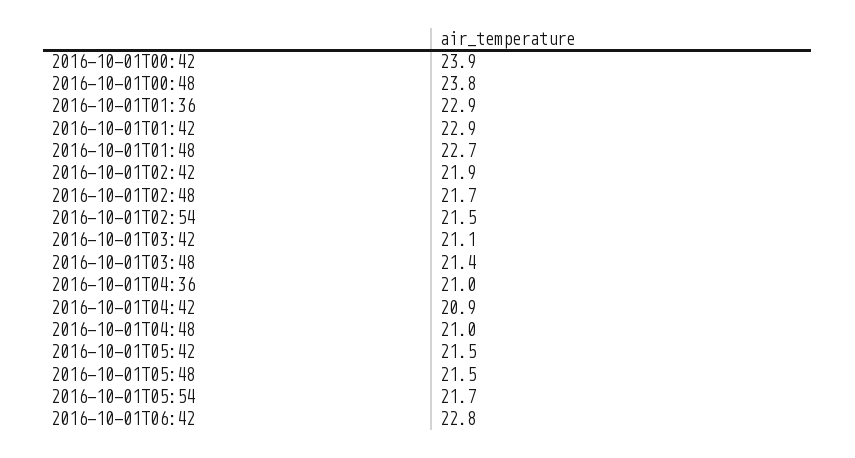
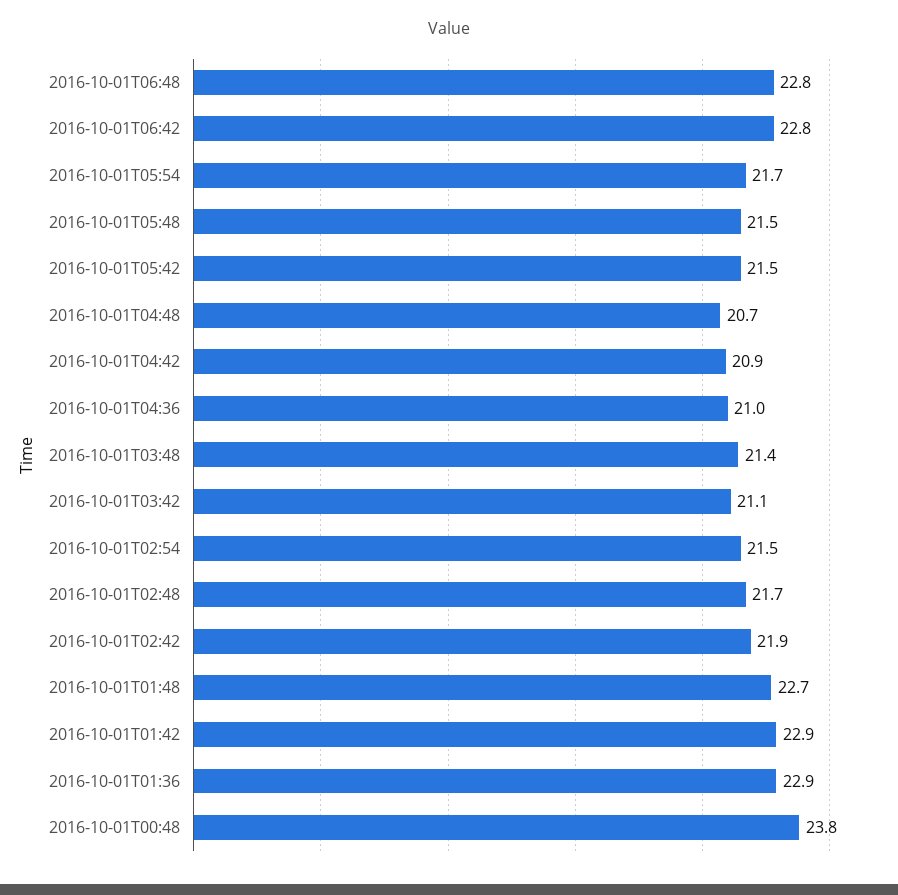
2016-10-01T00:42: 23.9 -> none
2016-10-01T04:48: 21 -> 20.7
2016-10-01T06:48: none -> 22.8

